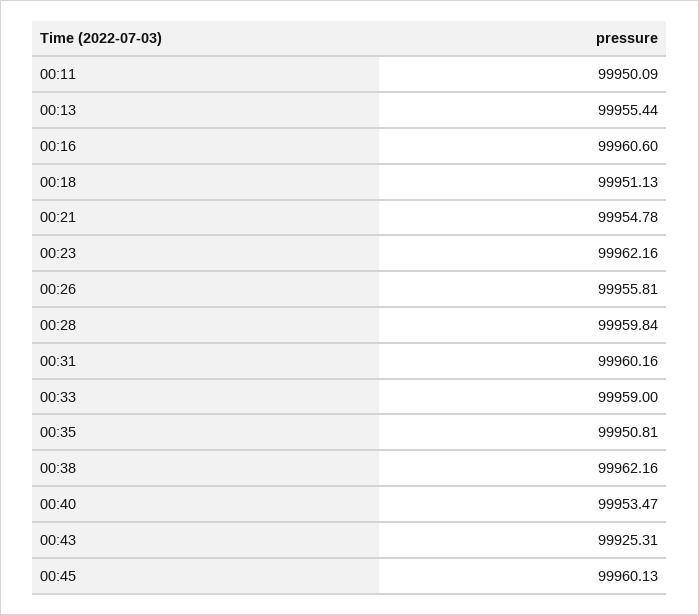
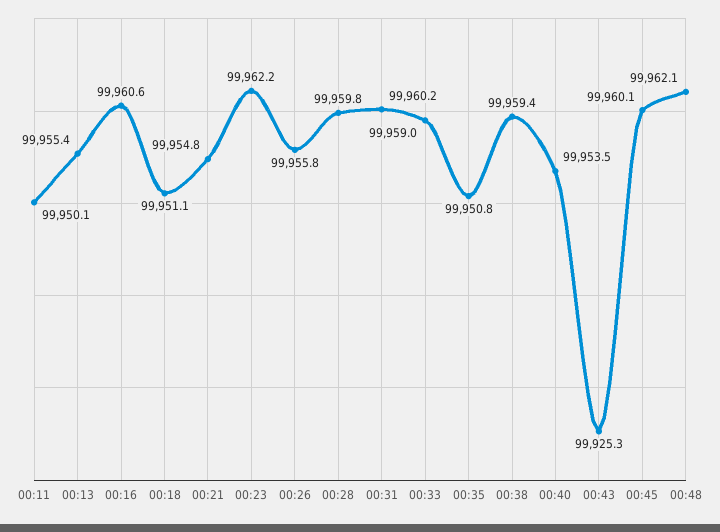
00:38: 99962.16 -> 99959.4
00:48: none -> 99962.1

